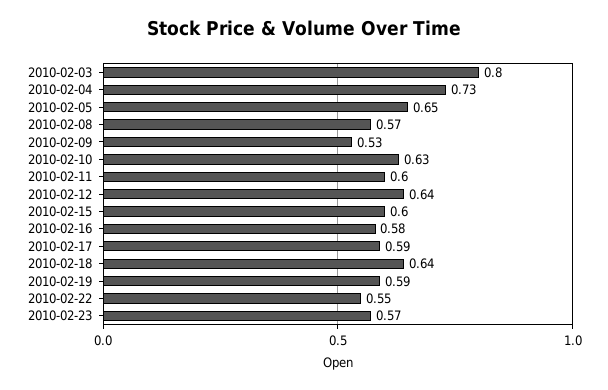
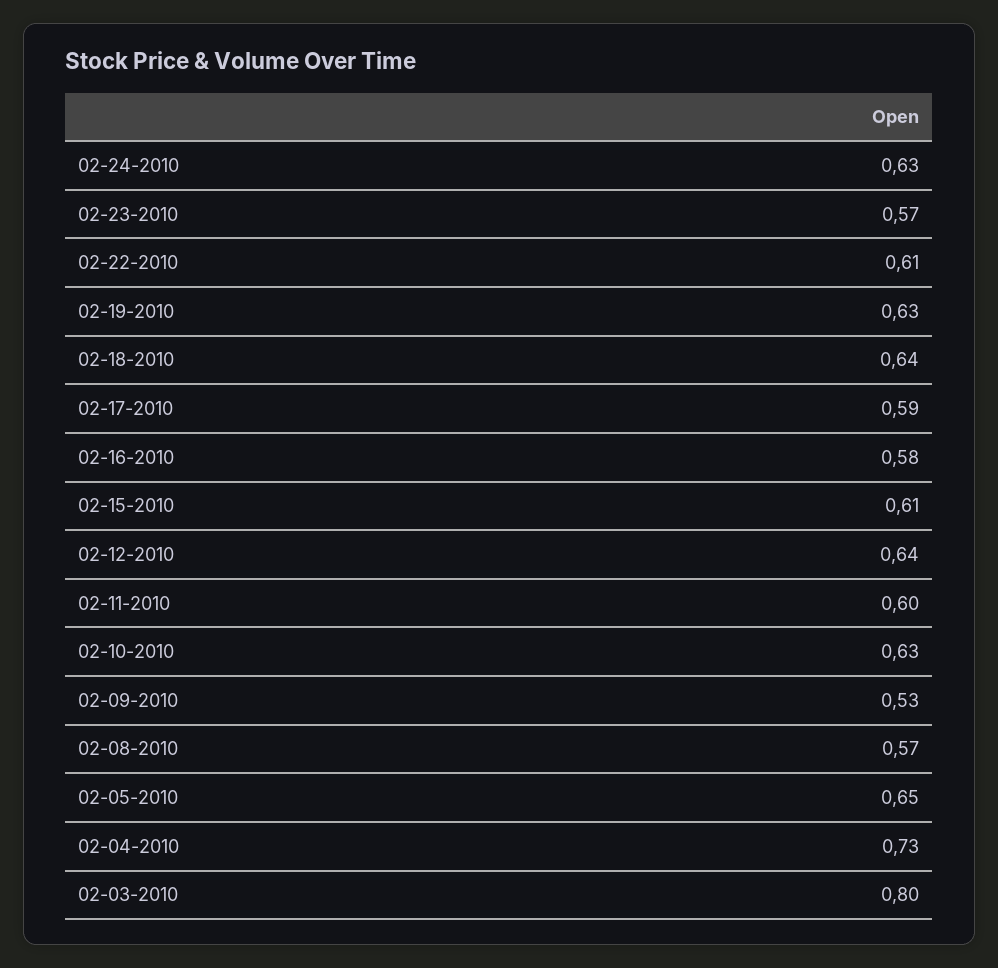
2010-02-15: 0.6 -> 0.61
2010-02-19: 0.59 -> 0.63
2010-02-22: 0.55 -> 0.61
02-24-2010: none -> 0.63

